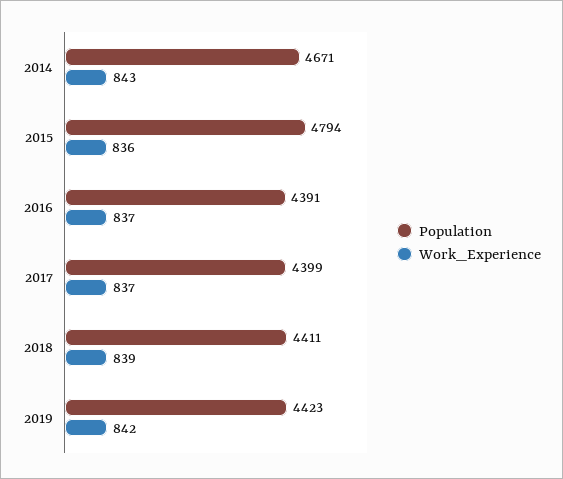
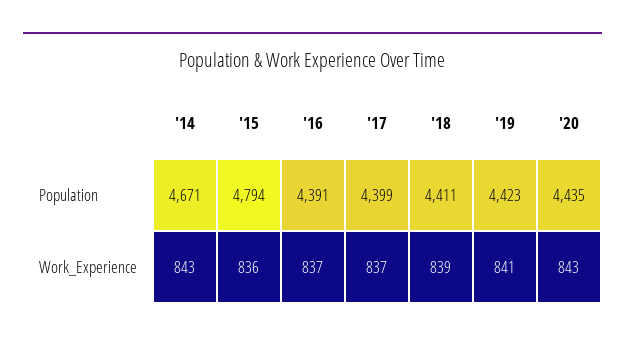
Work_Experience, 2019: 842 -> 841
Population, '20: none -> 4435
Work_Experience, '20: none -> 843

